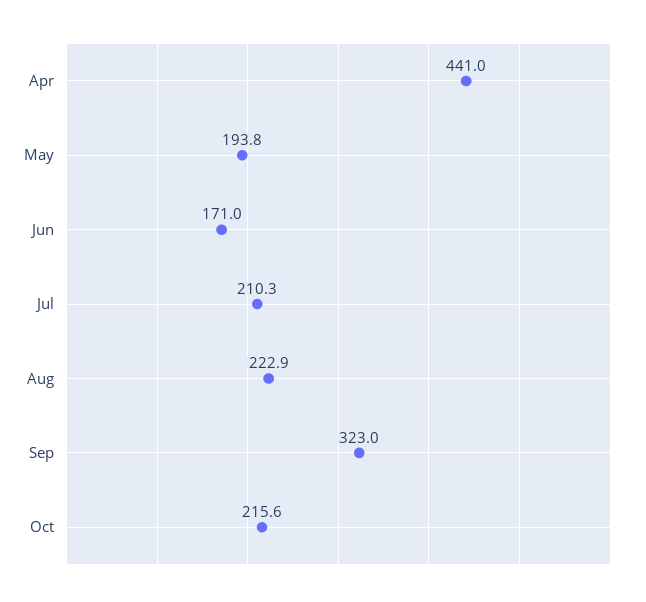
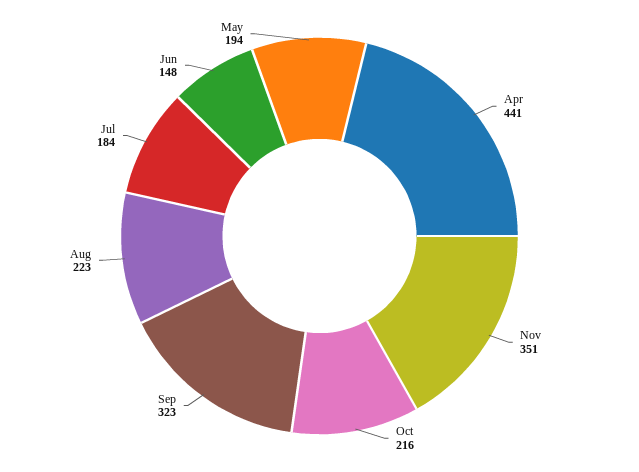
Jun: 171 -> 148
Jul: 210.3 -> 184
Nov: none -> 351

